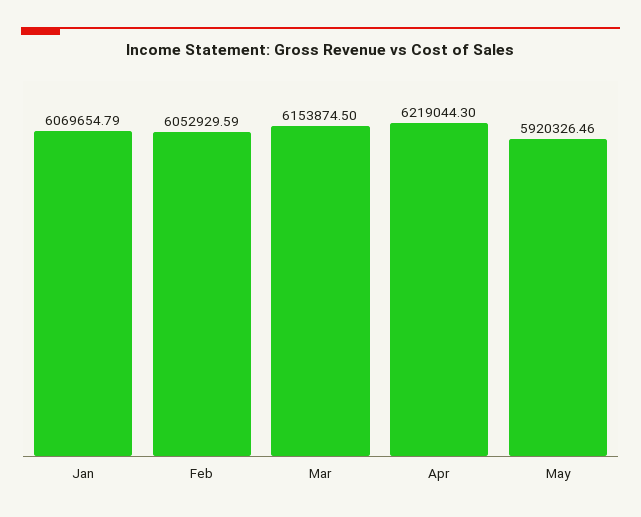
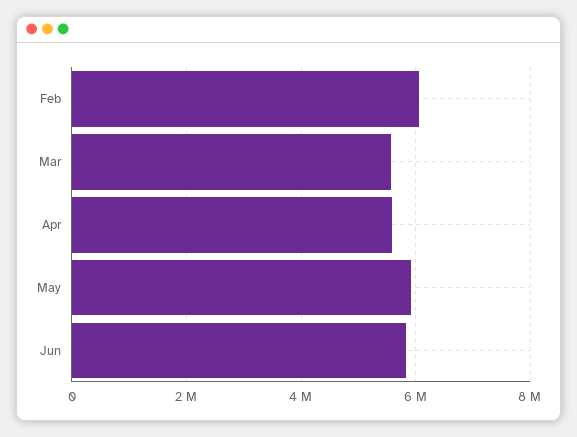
Jan: 6069654.79 -> none
Mar: 6153874.5 -> 5600000
Apr: 6219044.3 -> 5600000
Jun: none -> 5800000

